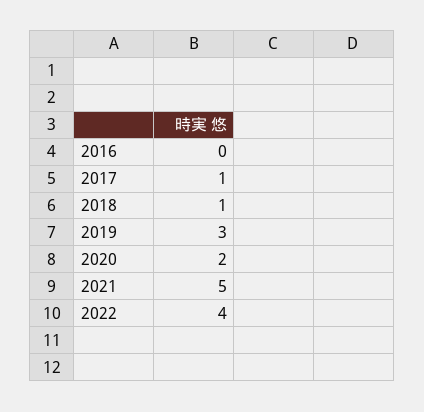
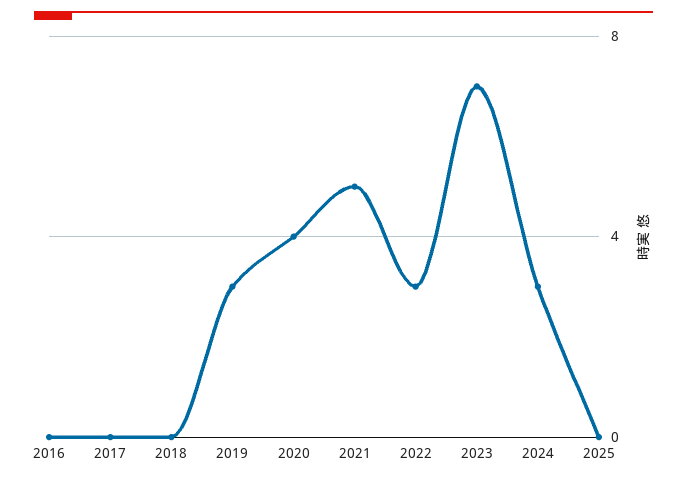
2017: 1 -> 0
2018: 1 -> 0
2020: 2 -> 4
2022: 4 -> 3
2023: none -> 7
2024: none -> 3
2025: none -> 0

